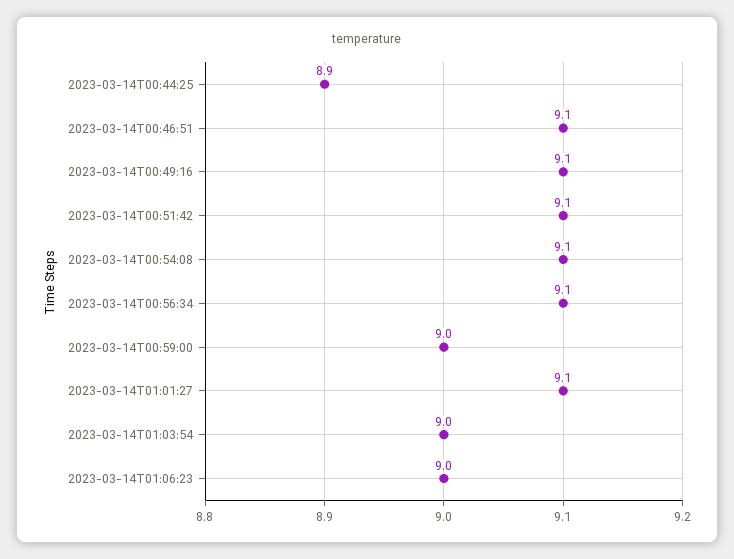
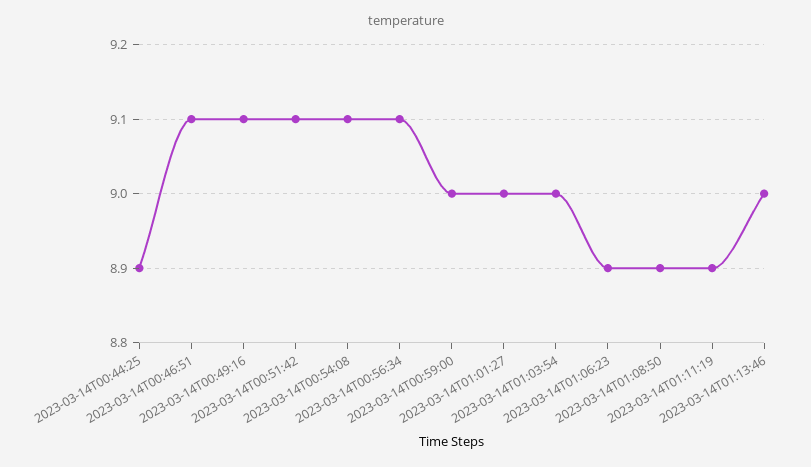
2023-03-14T01:01:27: 9.1 -> 9
2023-03-14T01:06:23: 9 -> 8.9
2023-03-14T01:08:50: none -> 8.9
2023-03-14T01:11:19: none -> 8.9
2023-03-14T01:13:46: none -> 9

